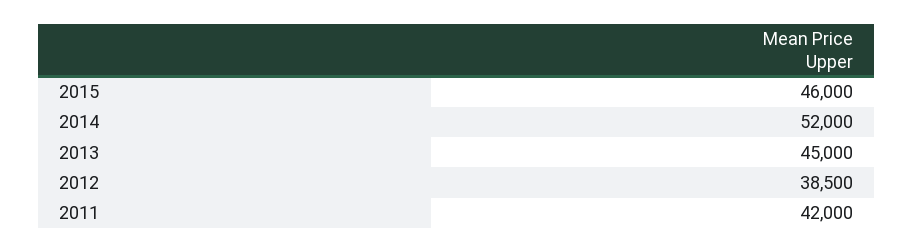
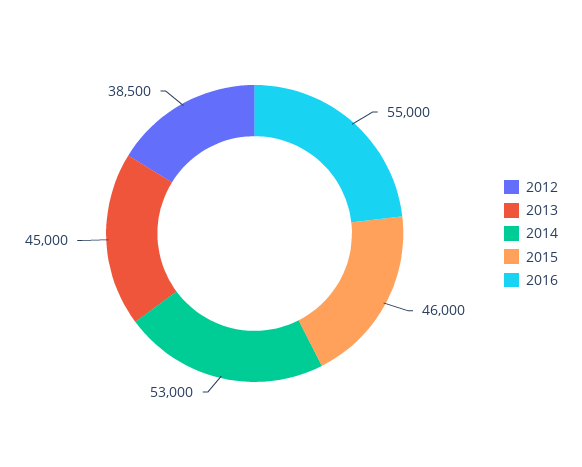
2014: 52000 -> 53000
2011: 42000 -> none
2016: none -> 55000

